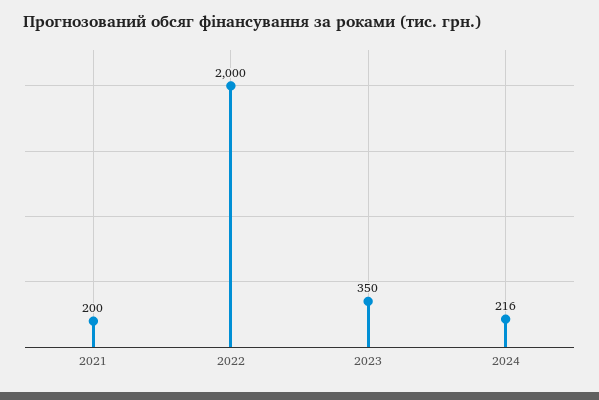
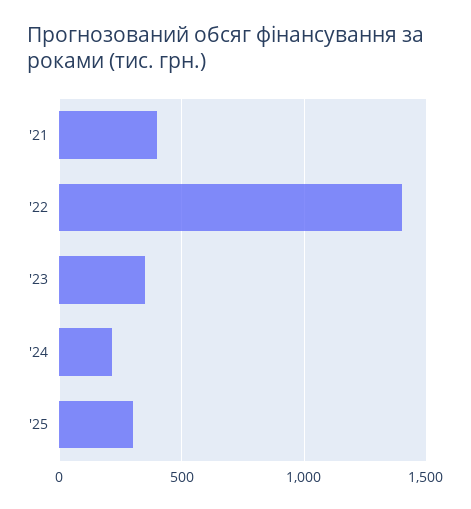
2021: 200 -> 400
2022: 2000 -> 1400
'25: none -> 300

